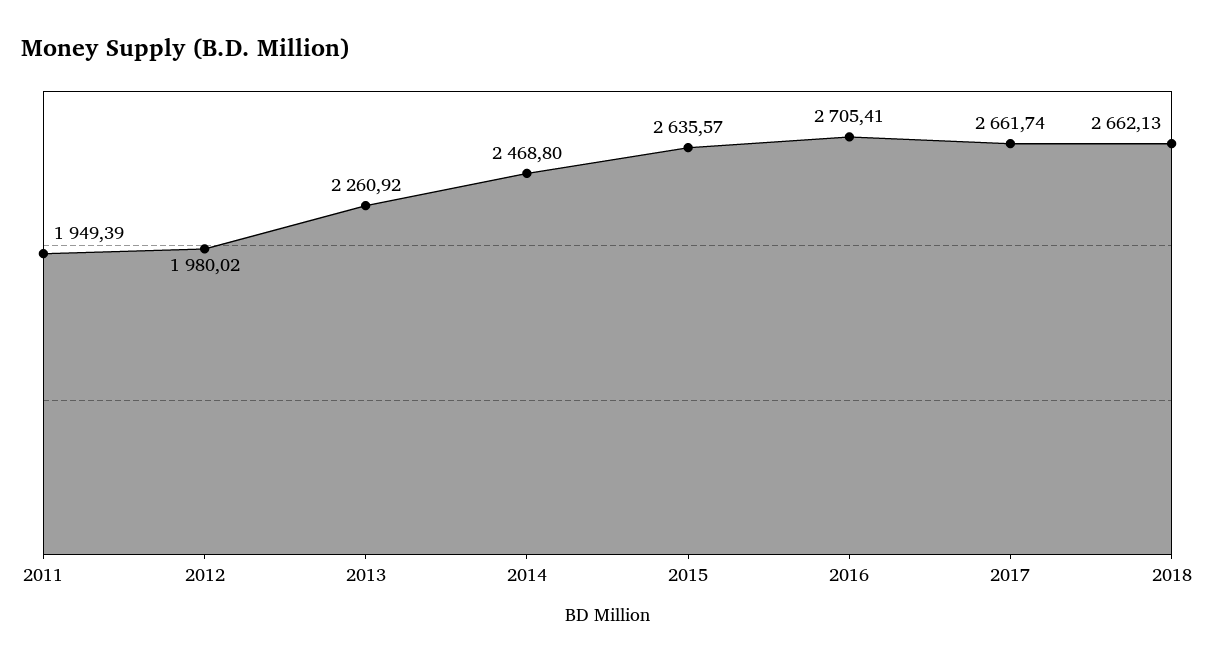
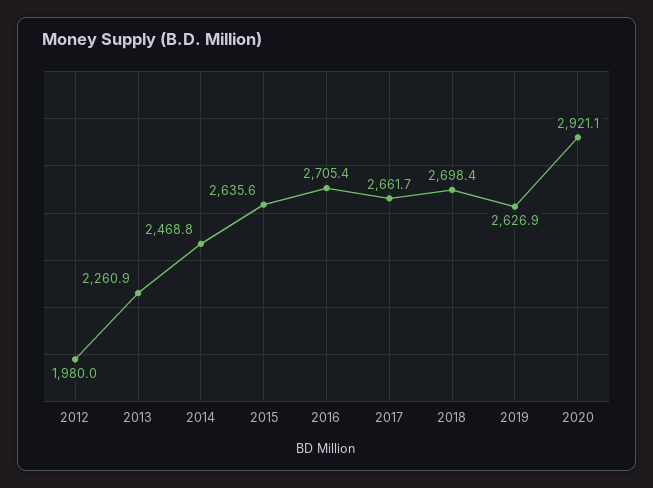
2011: 1949.39 -> none
2018: 2662.13 -> 2698.4
2019: none -> 2626.9
2020: none -> 2921.1

